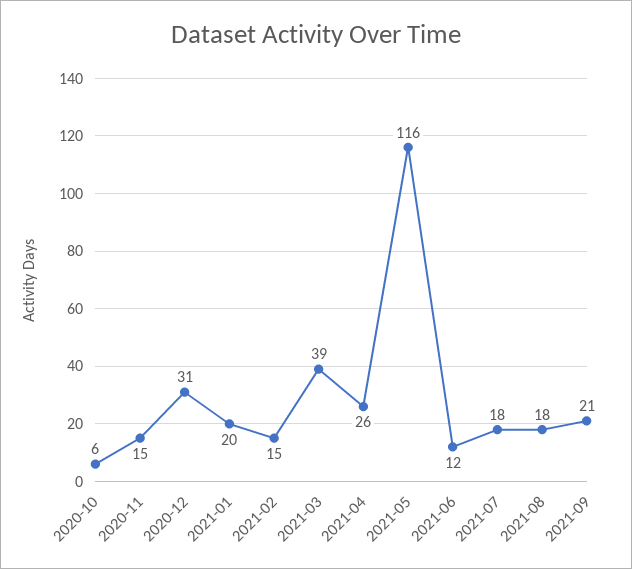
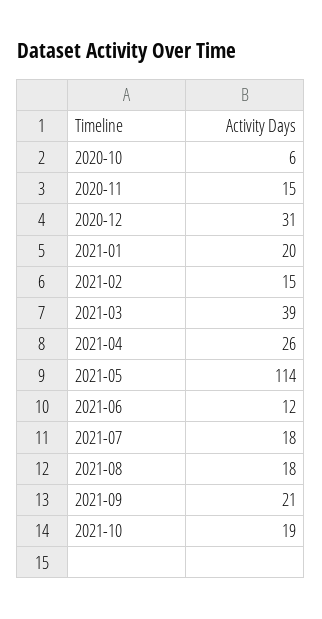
2021-05: 116 -> 114
2021-10: none -> 19

